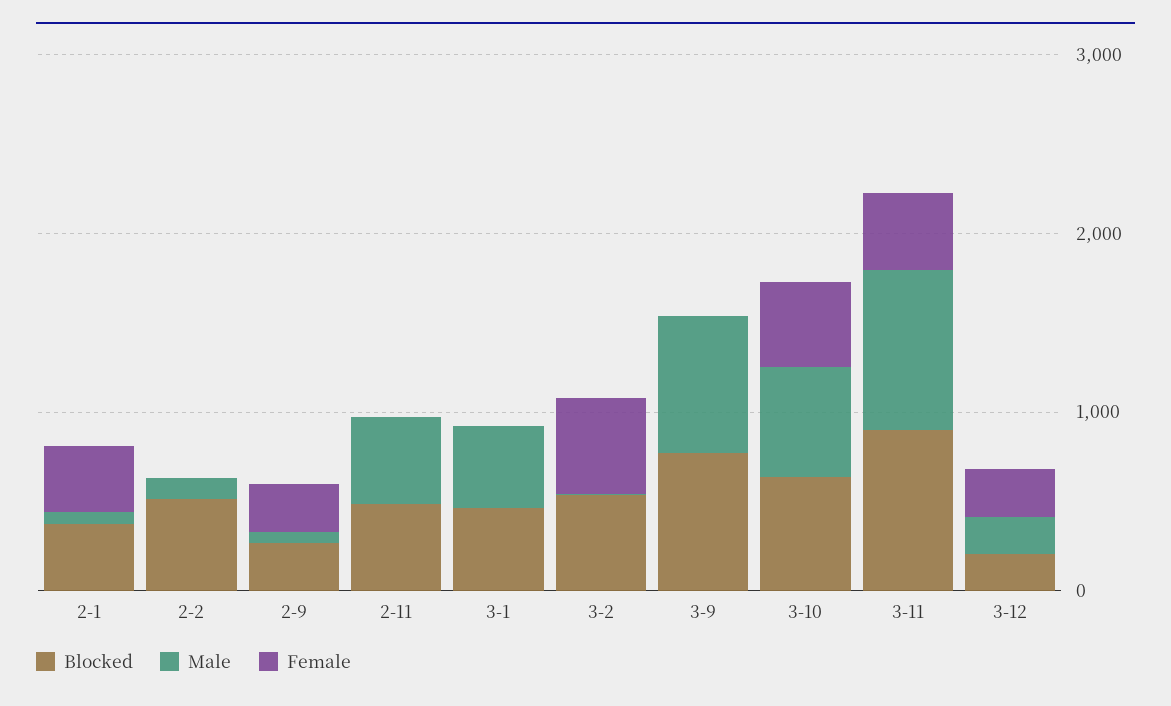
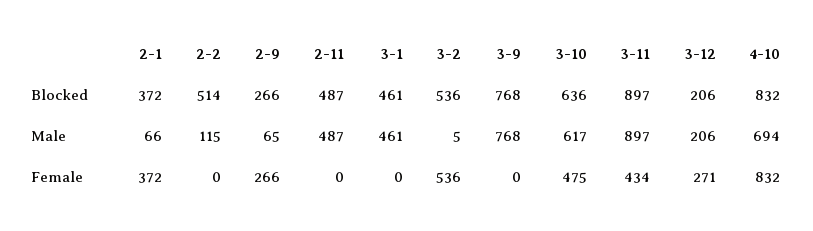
Blocked, 4-10: none -> 832
Male, 4-10: none -> 694
Female, 4-10: none -> 832

